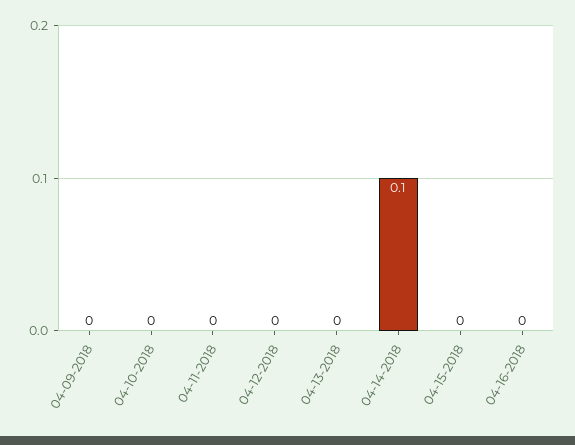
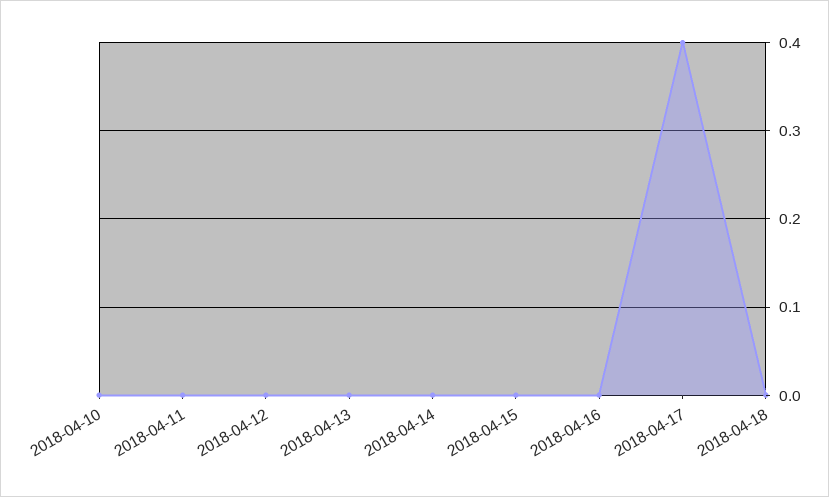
04-09-2018: 0 -> none
04-14-2018: 0.1 -> 0
2018-04-17: none -> 0.4
2018-04-18: none -> 0

